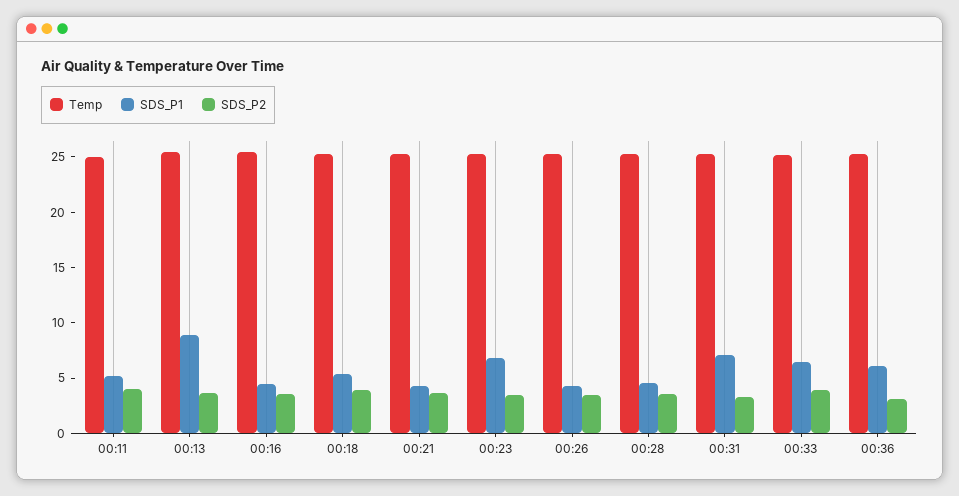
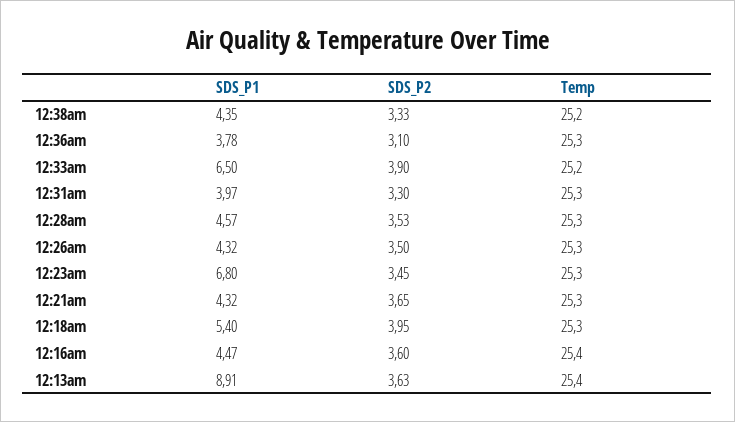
Temp, 00:11: 25 -> none
SDS_P1, 00:11: 5 -> none
SDS_P2, 00:11: 4 -> none
SDS_P1, 00:31: 7 -> 3.97
SDS_P1, 00:36: 6 -> 3.78
SDS_P1, 12:38am: none -> 4.35
SDS_P2, 12:38am: none -> 3.33
Temp, 12:38am: none -> 25.2

